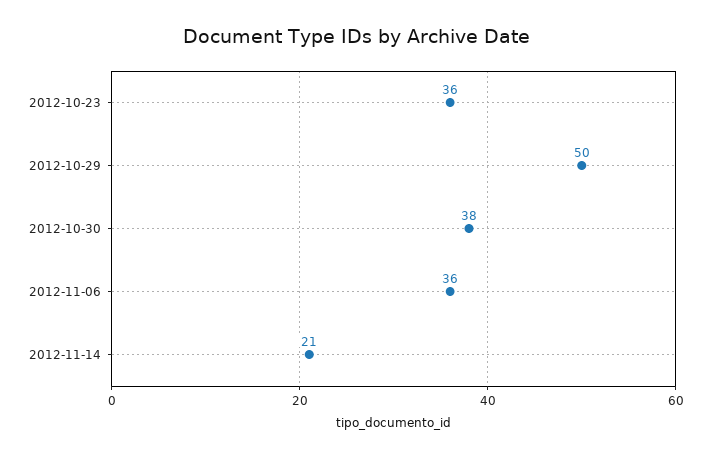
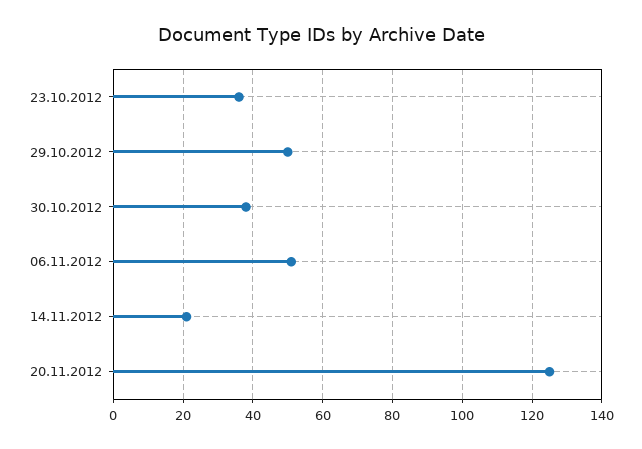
2012-11-06: 36 -> 50
20.11.2012: none -> 125

